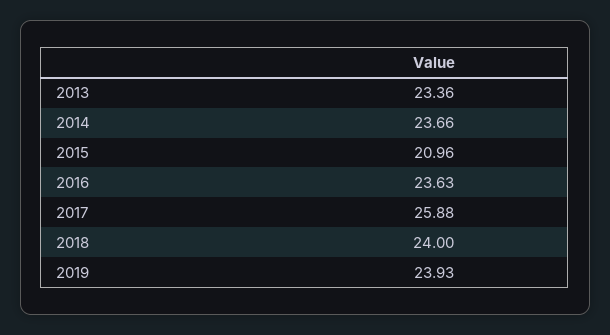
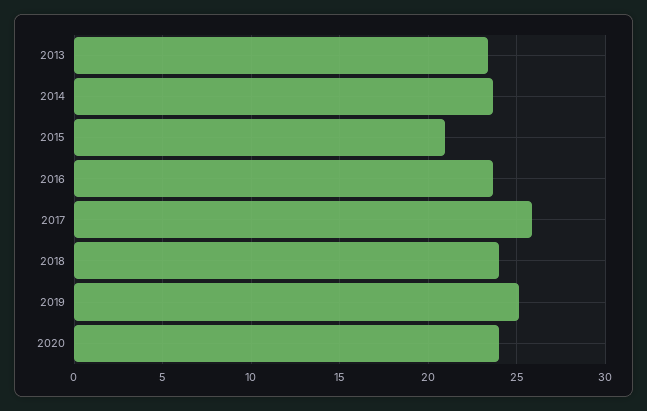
2019: 23.93 -> 25
2020: none -> 24

